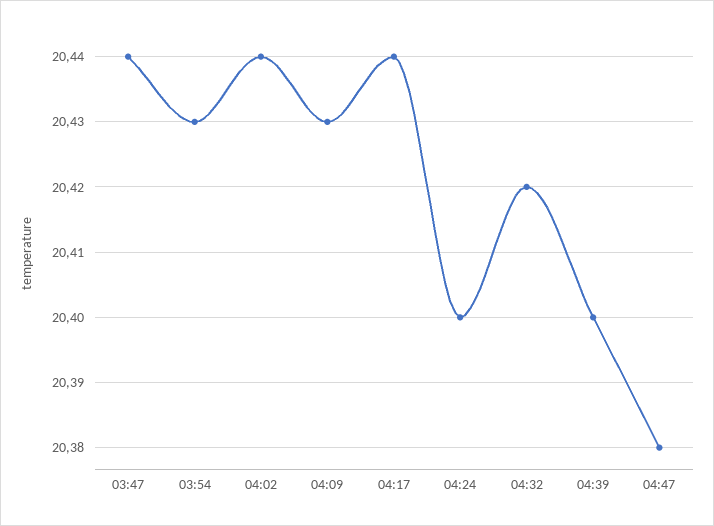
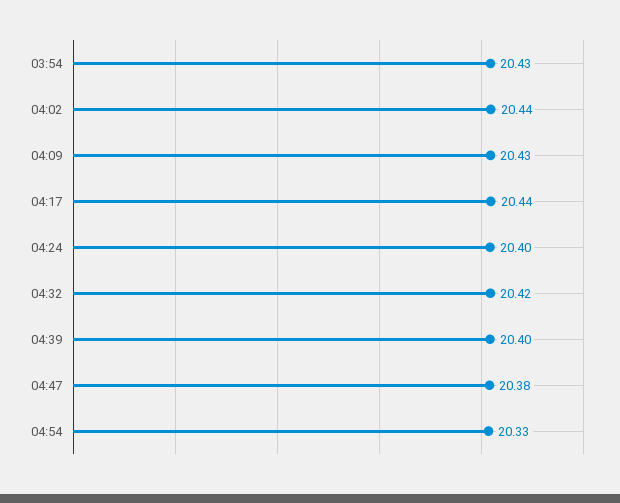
03:47: 20.44 -> none
04:54: none -> 20.33

